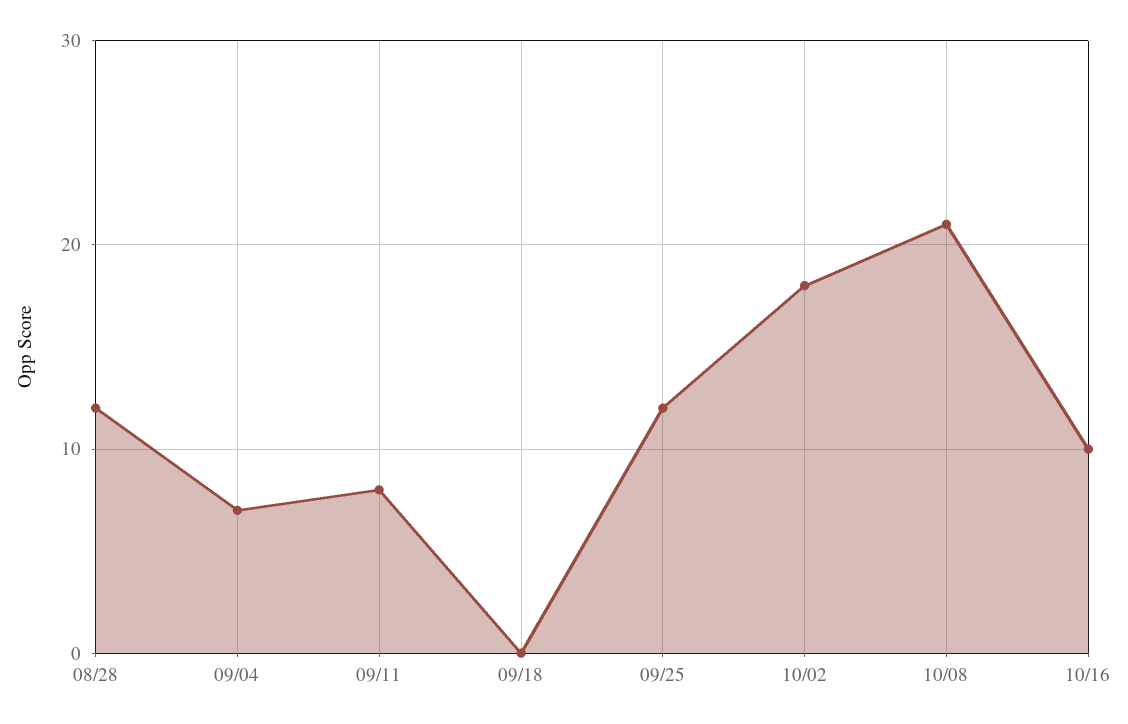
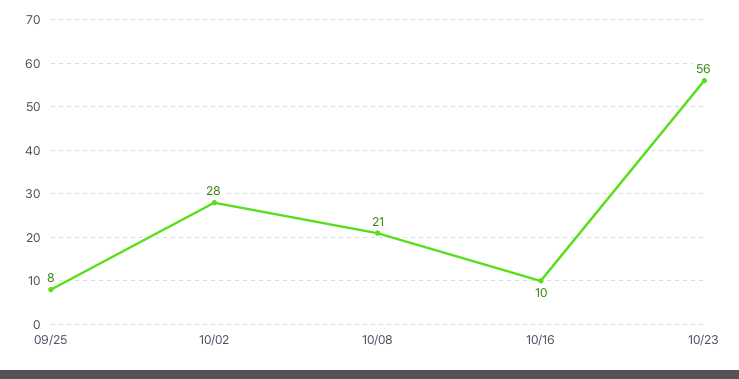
08/28: 12 -> none
09/04: 7 -> none
09/11: 8 -> none
09/18: 0 -> none
09/25: 12 -> 8
10/02: 18 -> 28
10/23: none -> 56

